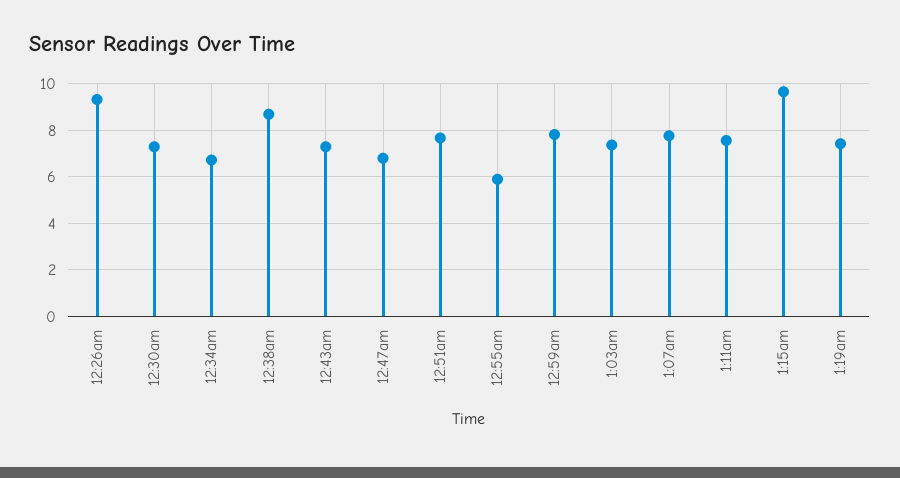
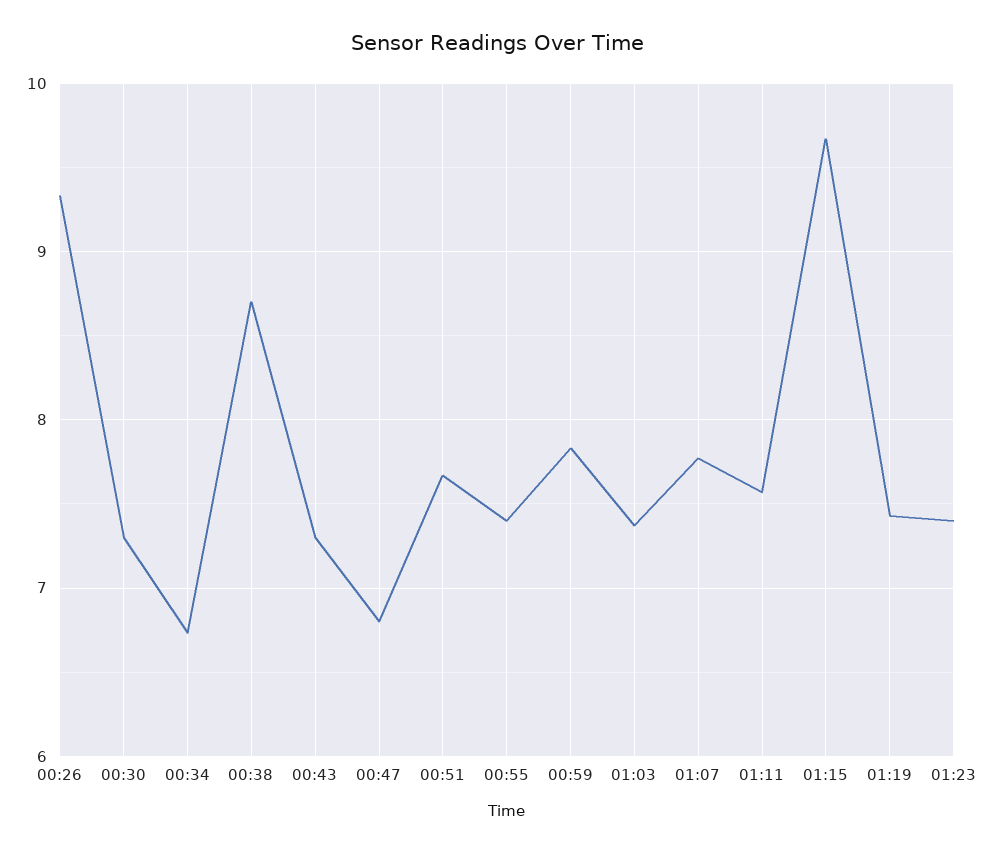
12:55am: 6 -> 7.4
01:23: none -> 7.4

